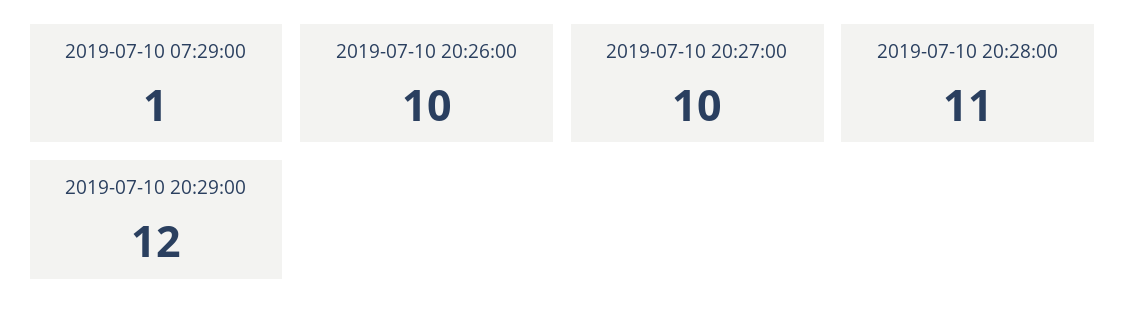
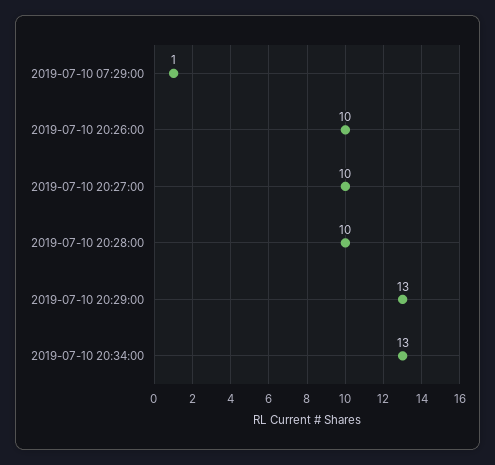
2019-07-10 20:28:00: 11 -> 10
2019-07-10 20:29:00: 12 -> 13
2019-07-10 20:34:00: none -> 13

